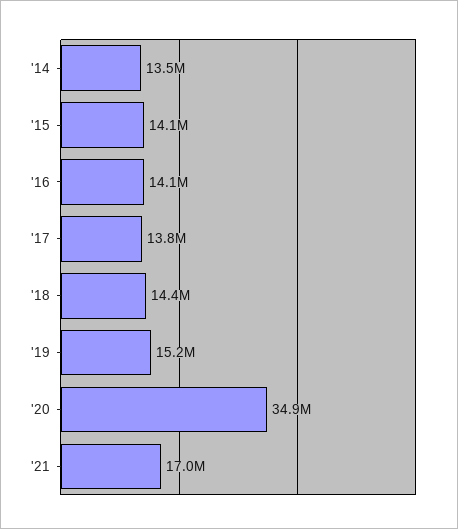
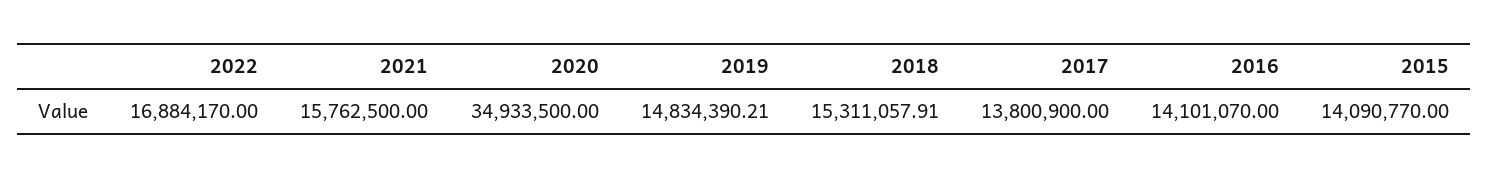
'14: 13500000 -> none
'18: 14400000 -> 15311057.91
'19: 15200000 -> 14834390.21
'21: 17000000 -> 15762500
2022: none -> 16884170

